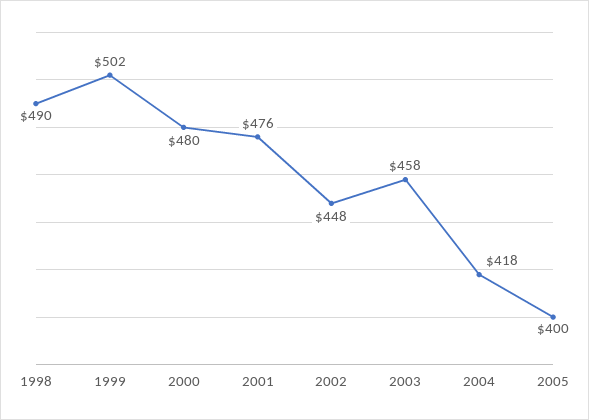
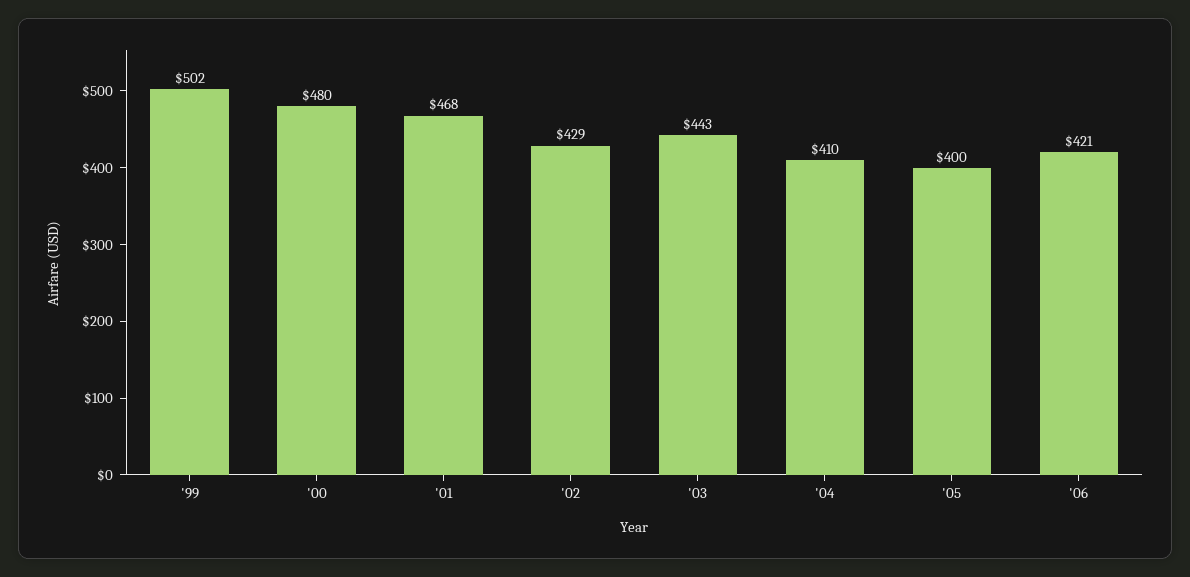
1998: 490 -> none
2001: 476 -> 468
2002: 448 -> 429
2003: 458 -> 443
2004: 418 -> 410
'06: none -> 421

